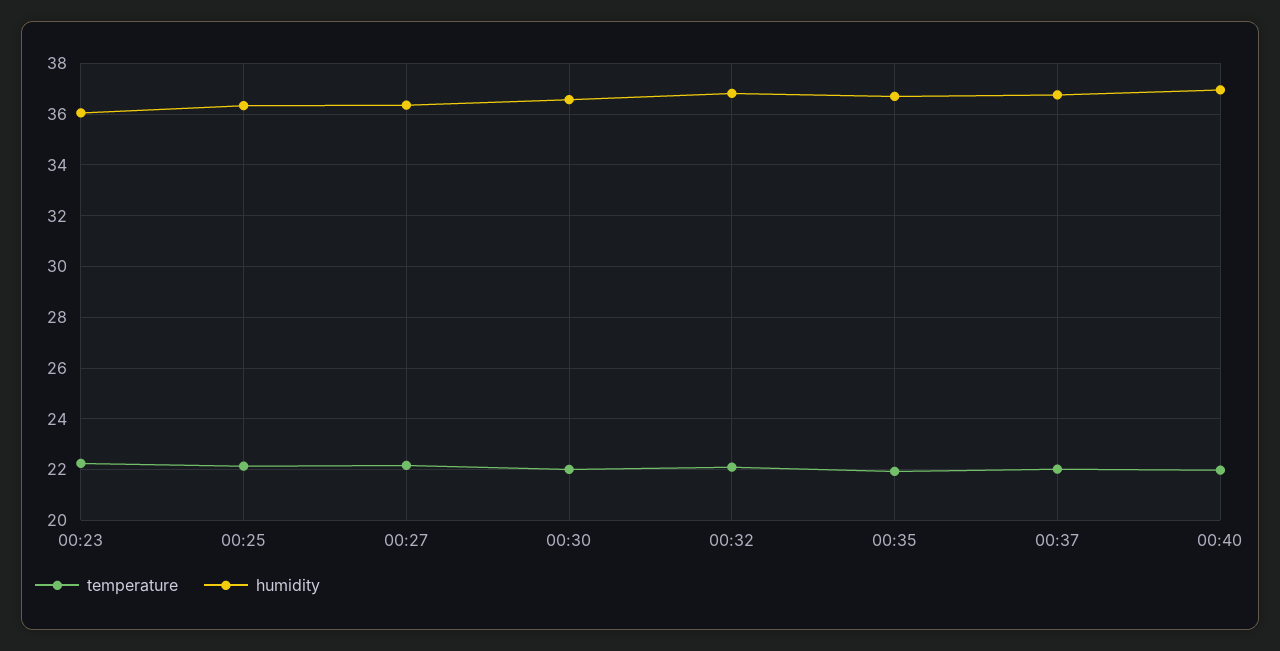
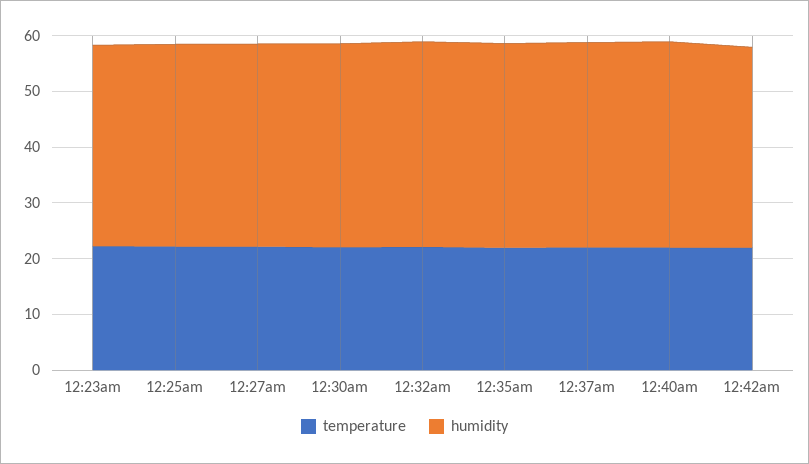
temperature, 12:42am: none -> 22
humidity, 12:42am: none -> 36

